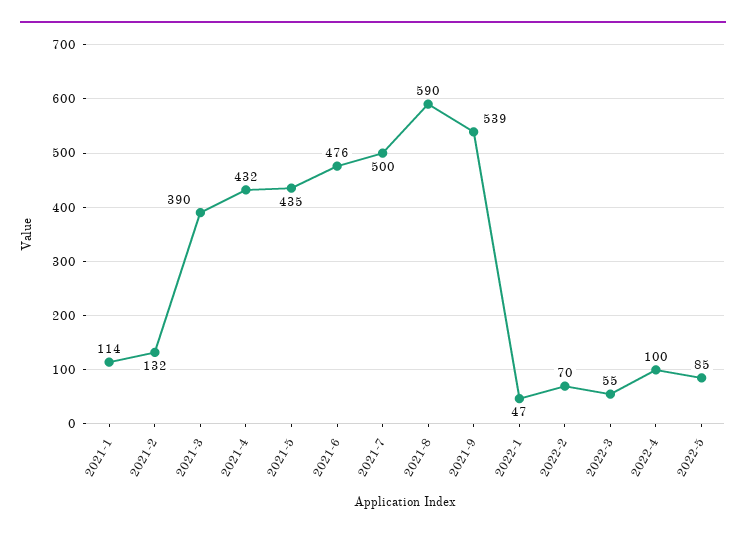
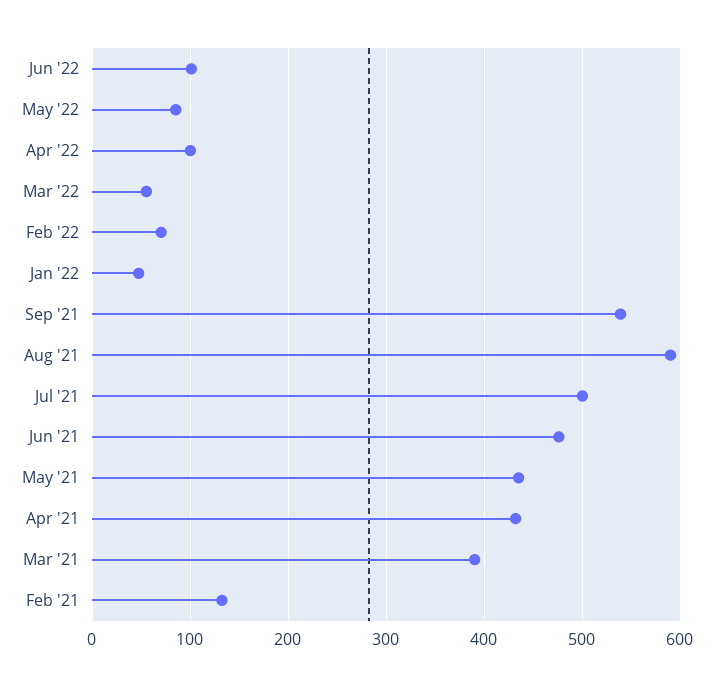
2021-1: 114 -> none
Jun '22: none -> 100

